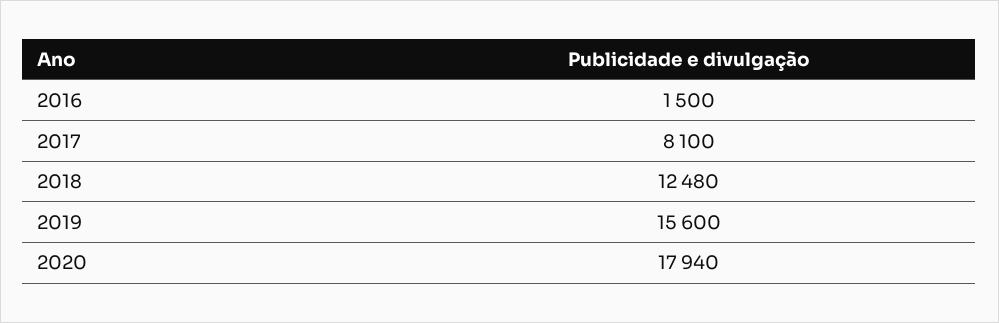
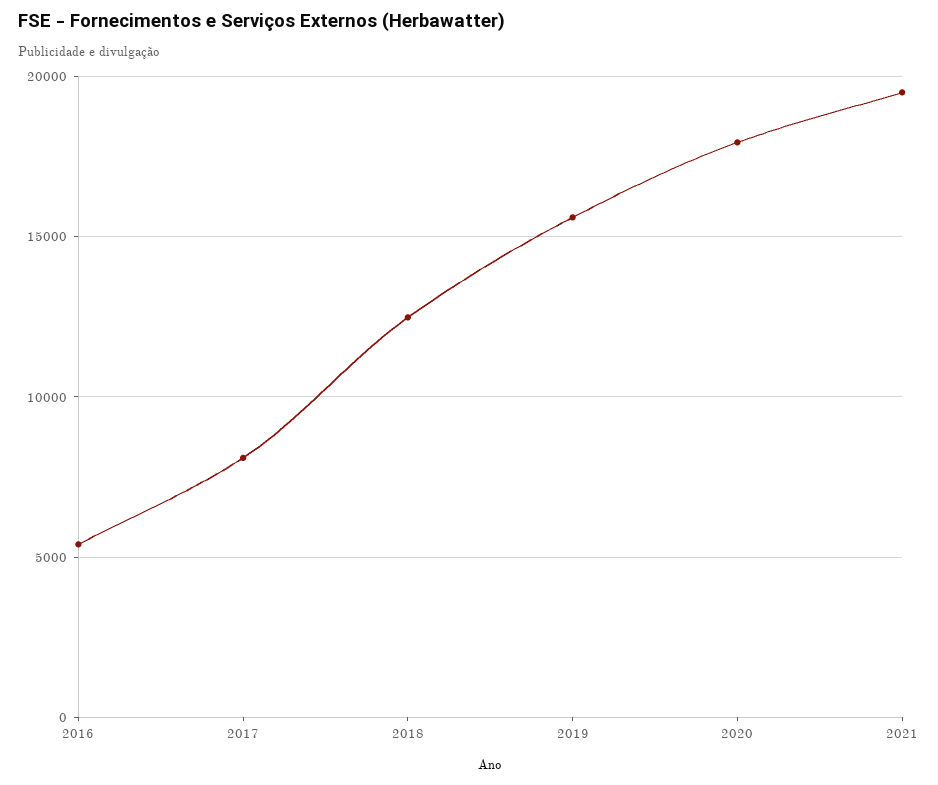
2016: 1500 -> 5500
2021: none -> 19500

